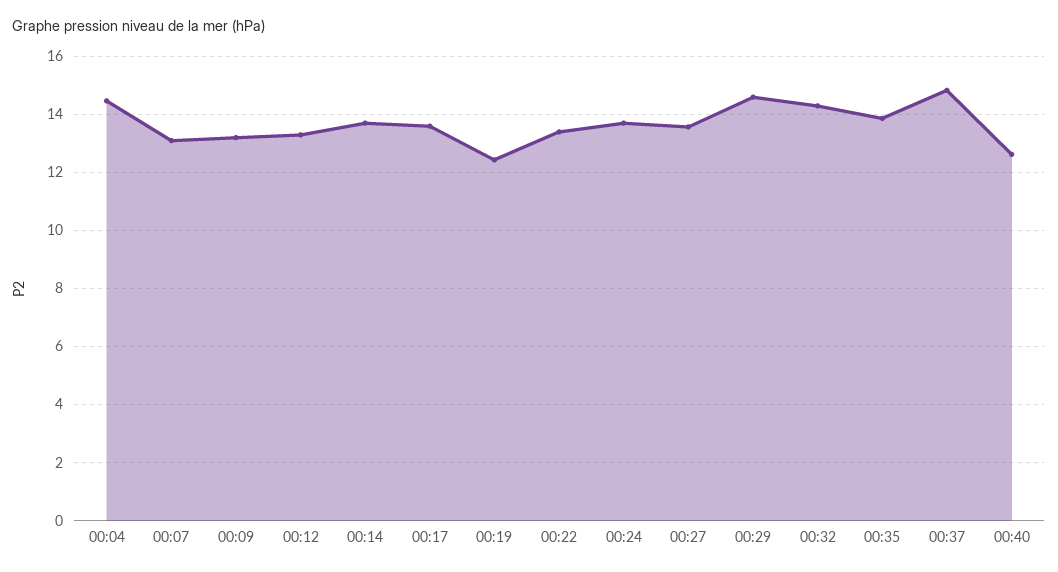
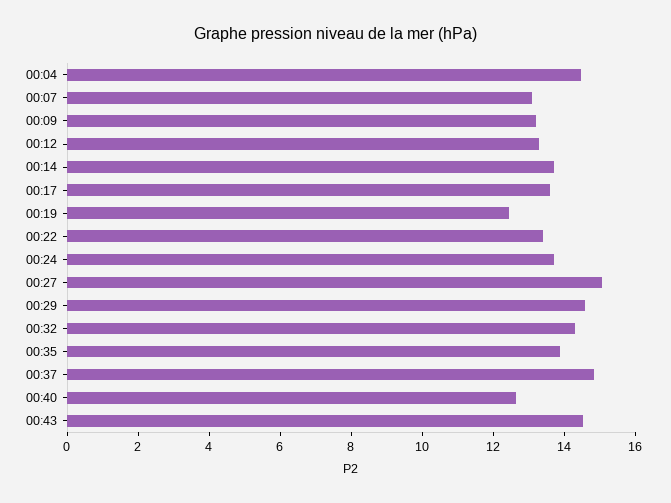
00:27: 13.5 -> 15
00:43: none -> 14.5

